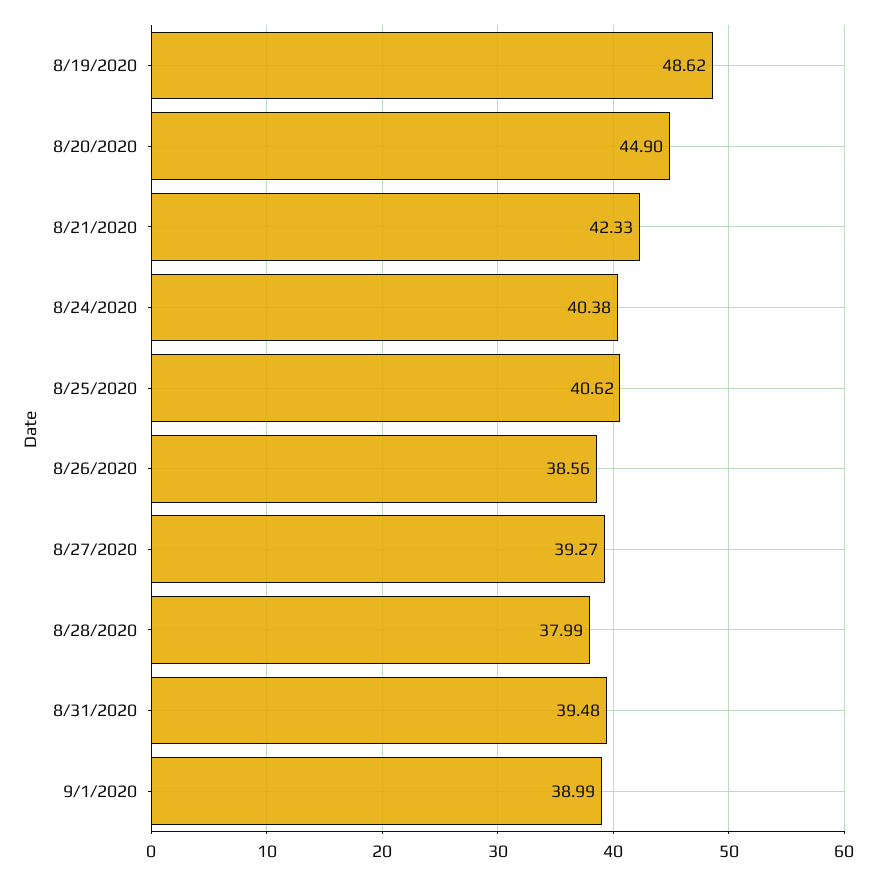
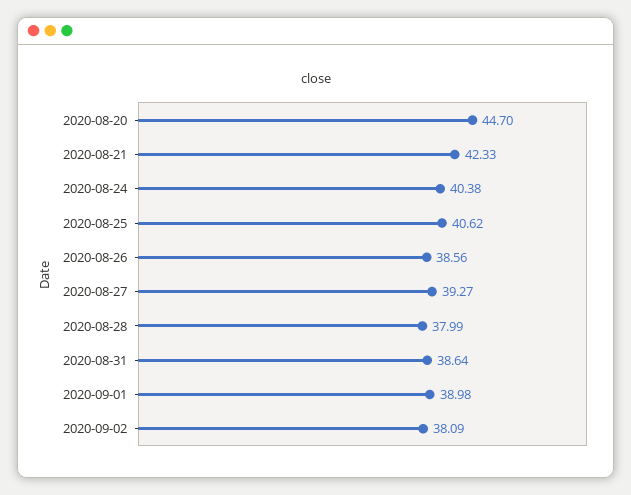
8/19/2020: 48.62 -> none
8/20/2020: 44.9 -> 44.7
8/31/2020: 39.48 -> 38.64
9/1/2020: 38.99 -> 38.98
2020-09-02: none -> 38.09

